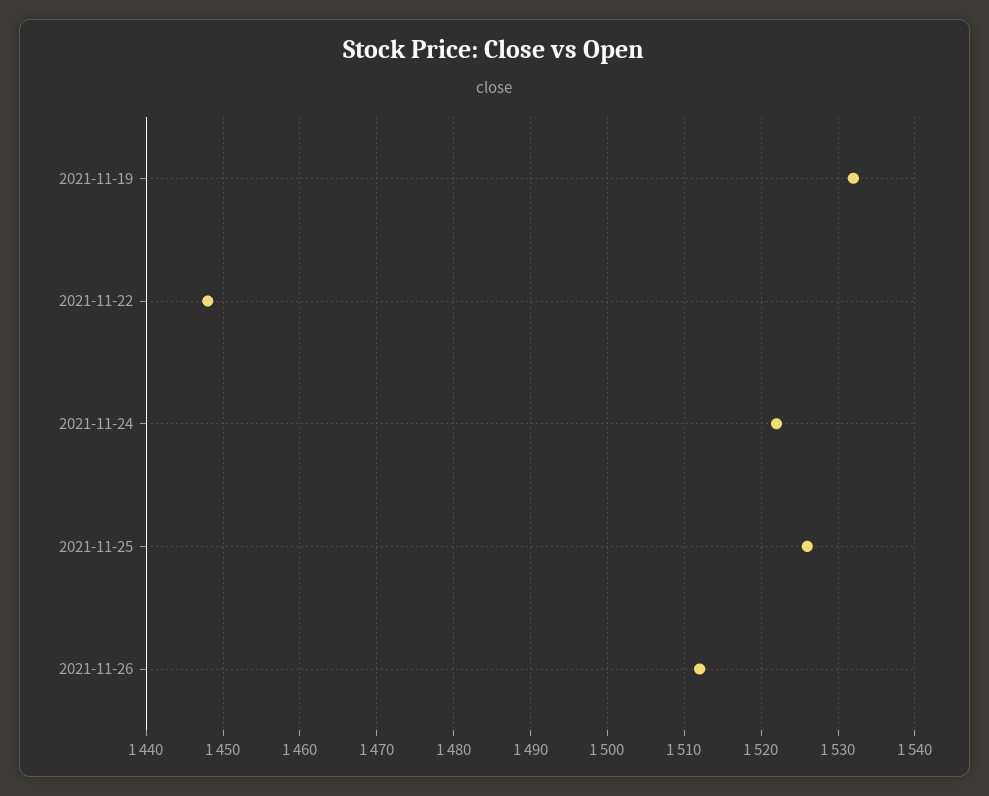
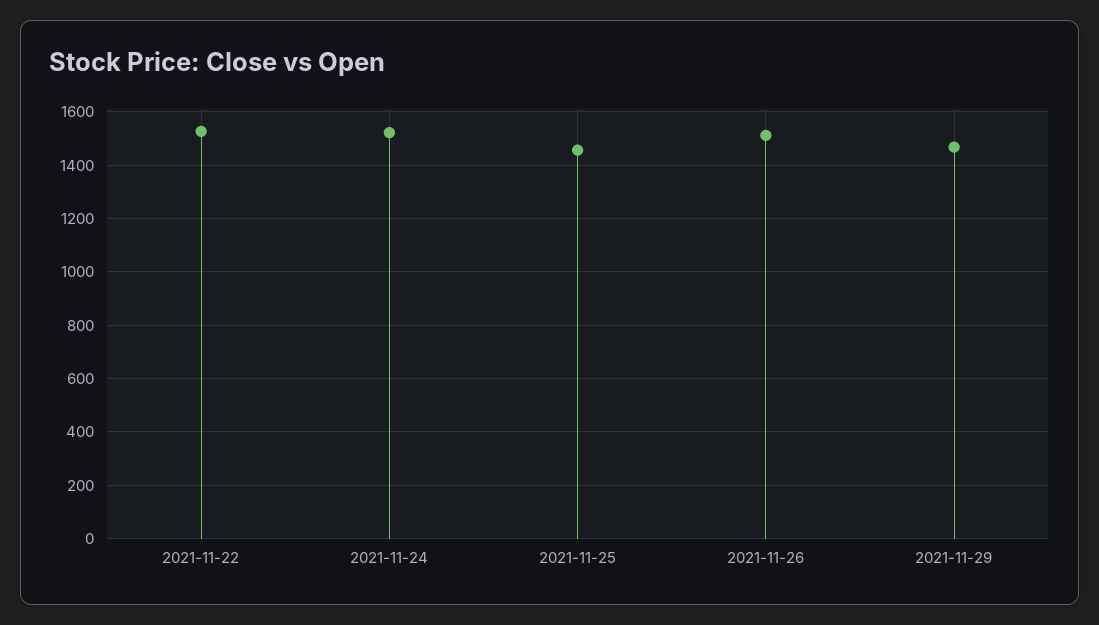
2021-11-19: 1532 -> none
2021-11-22: 1448 -> 1525
2021-11-25: 1526 -> 1450
2021-11-29: none -> 1475

